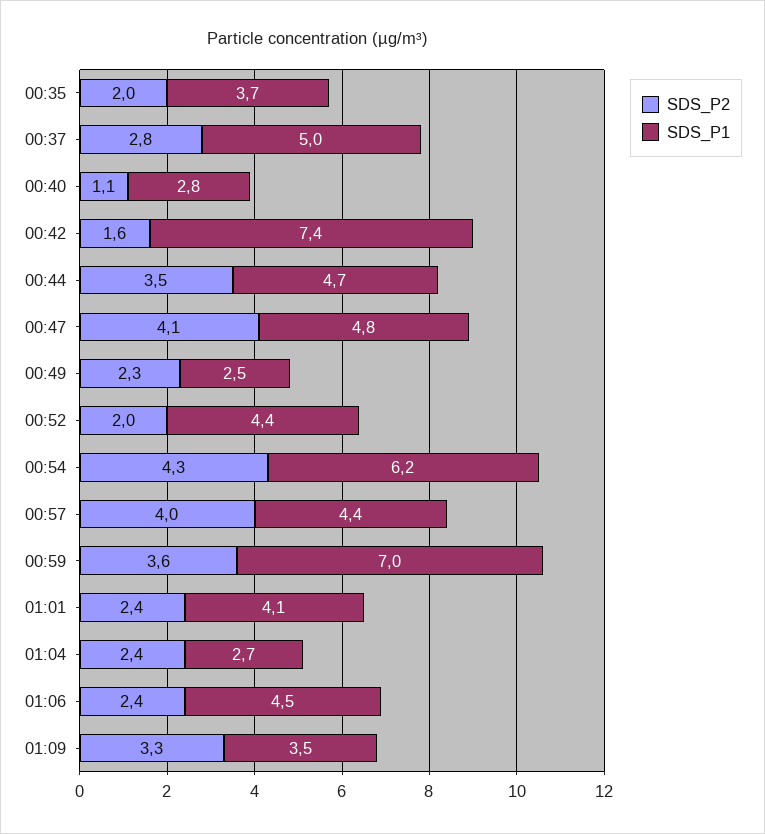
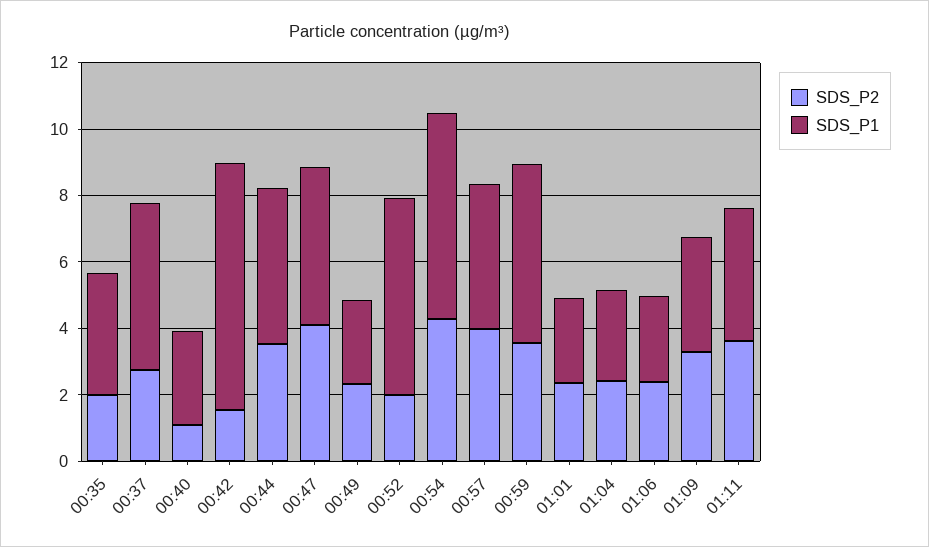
SDS_P1, 00:52: 4.4 -> 6
SDS_P1, 00:59: 7 -> 5.5
SDS_P1, 01:01: 4.1 -> 2.5
SDS_P1, 01:06: 4.5 -> 2.5
SDS_P2, 01:11: none -> 3.5
SDS_P1, 01:11: none -> 4

